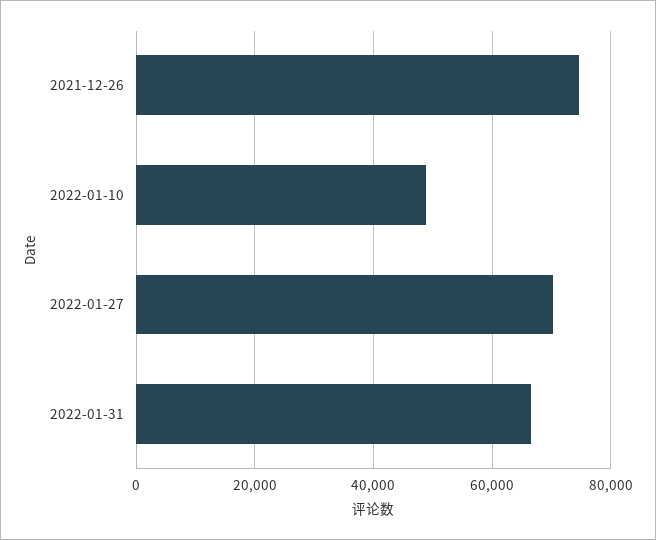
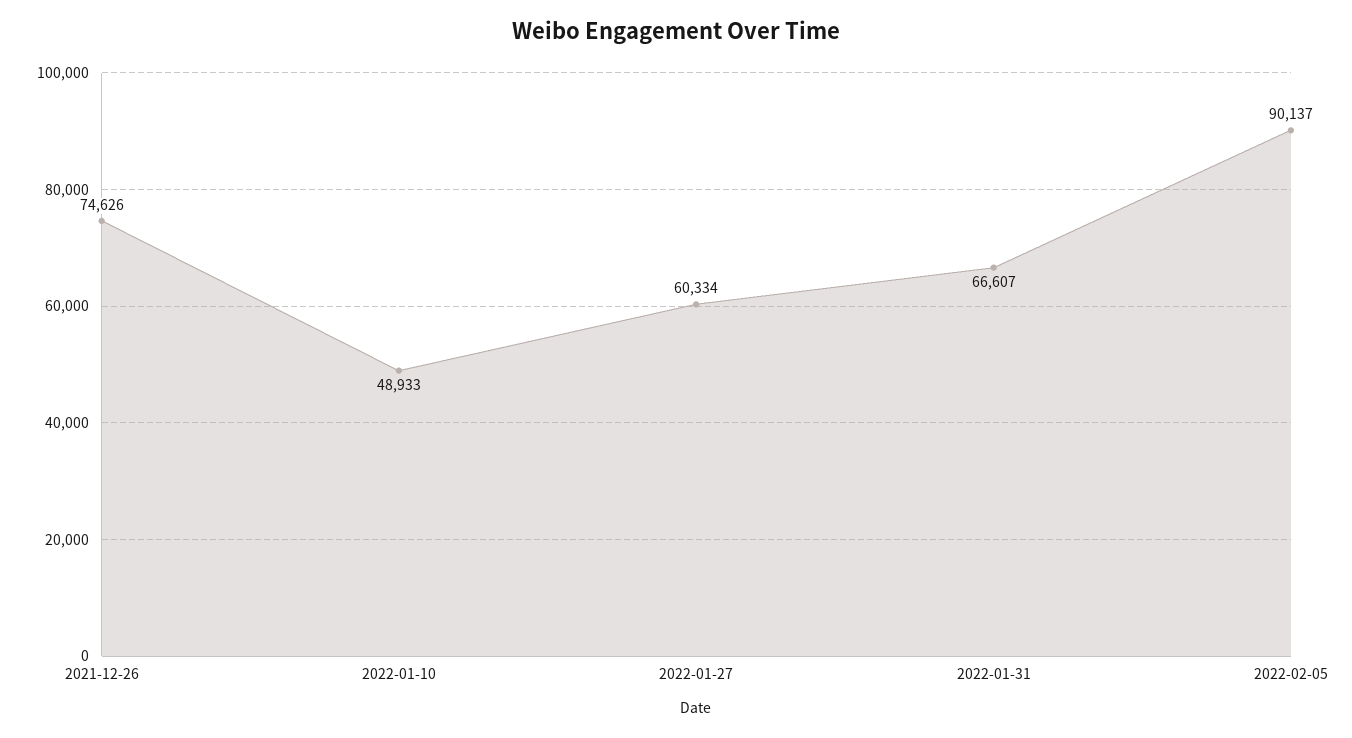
2022-01-27: 70000 -> 60334
2022-02-05: none -> 90137

